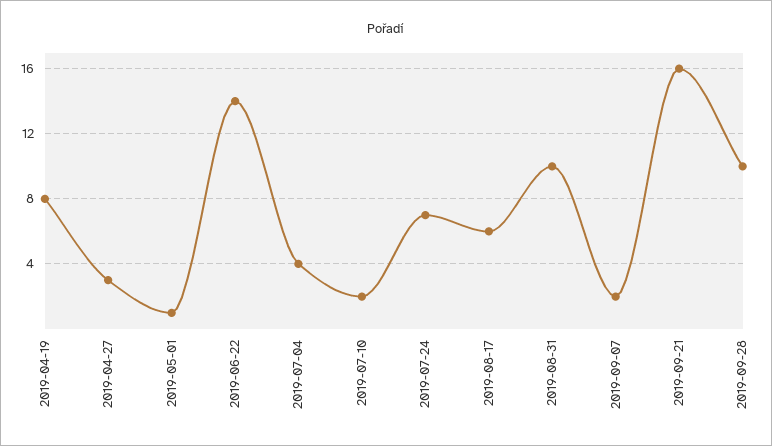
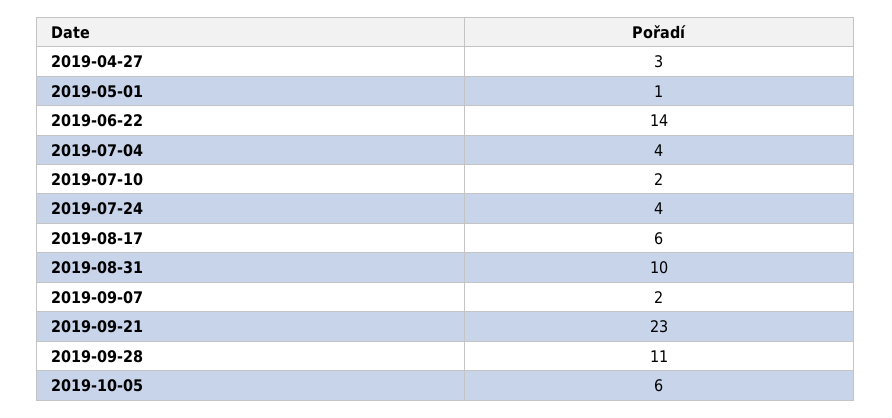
2019-04-19: 8 -> none
2019-07-24: 7 -> 4
2019-09-21: 16 -> 23
2019-09-28: 10 -> 11
2019-10-05: none -> 6

